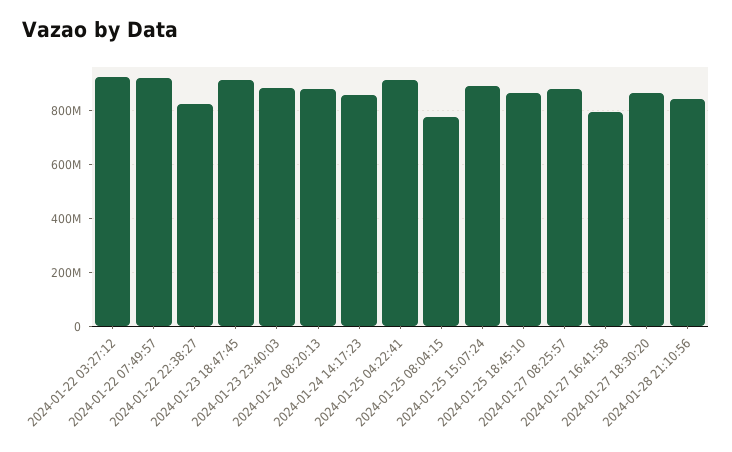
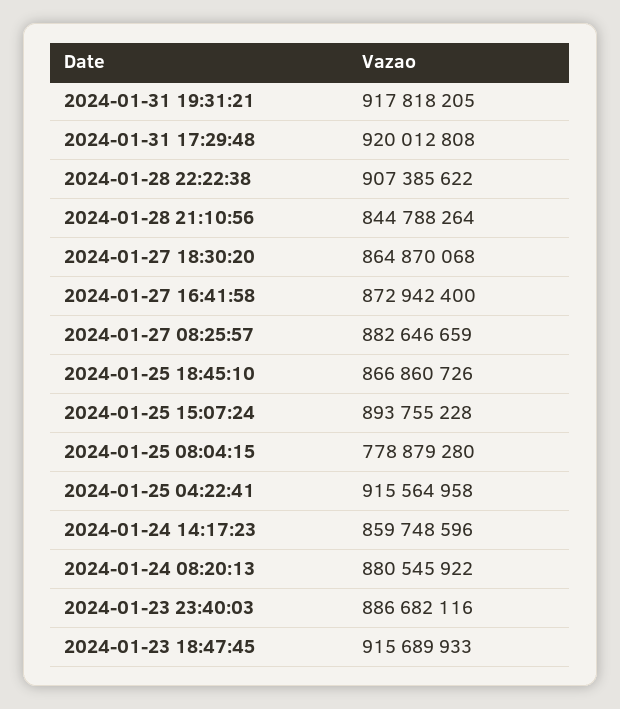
2024-01-22 03:27:12: 925000000 -> none
2024-01-22 07:49:57: 925000000 -> none
2024-01-22 22:38:27: 825000000 -> none
2024-01-27 16:41:58: 800000000 -> 872942400
2024-01-31 19:31:21: none -> 917818205
2024-01-31 17:29:48: none -> 920012808
2024-01-28 22:22:38: none -> 907385622

